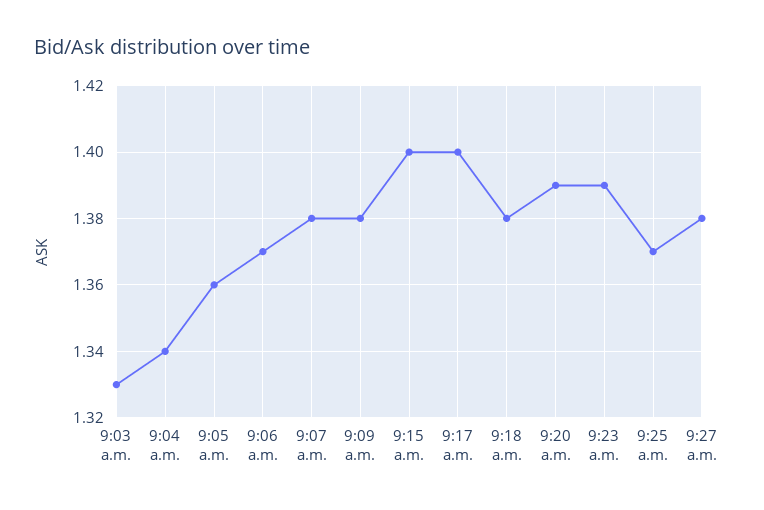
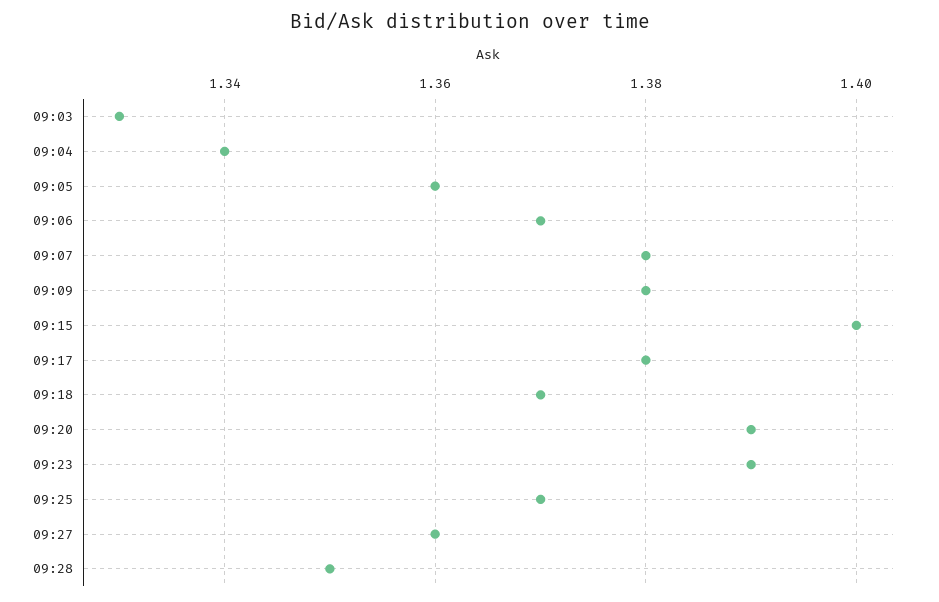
9:17 a.m.: 1.4 -> 1.38
9:18 a.m.: 1.38 -> 1.37
9:27 a.m.: 1.38 -> 1.36
09:28: none -> 1.35

